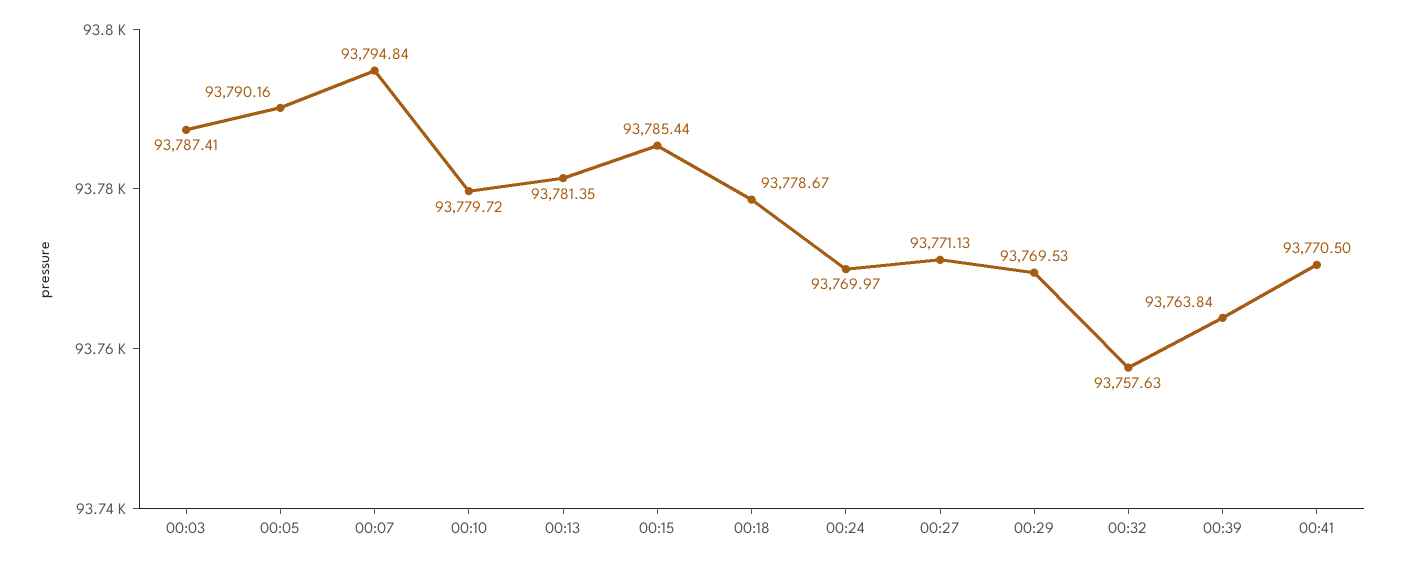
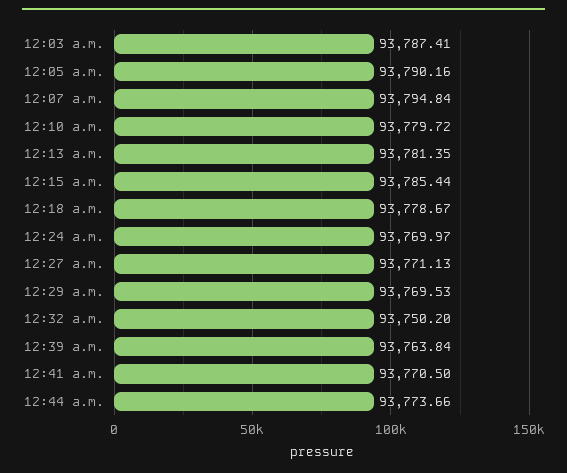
00:32: 93757.63 -> 93750.2
12:44 a.m.: none -> 93773.66

